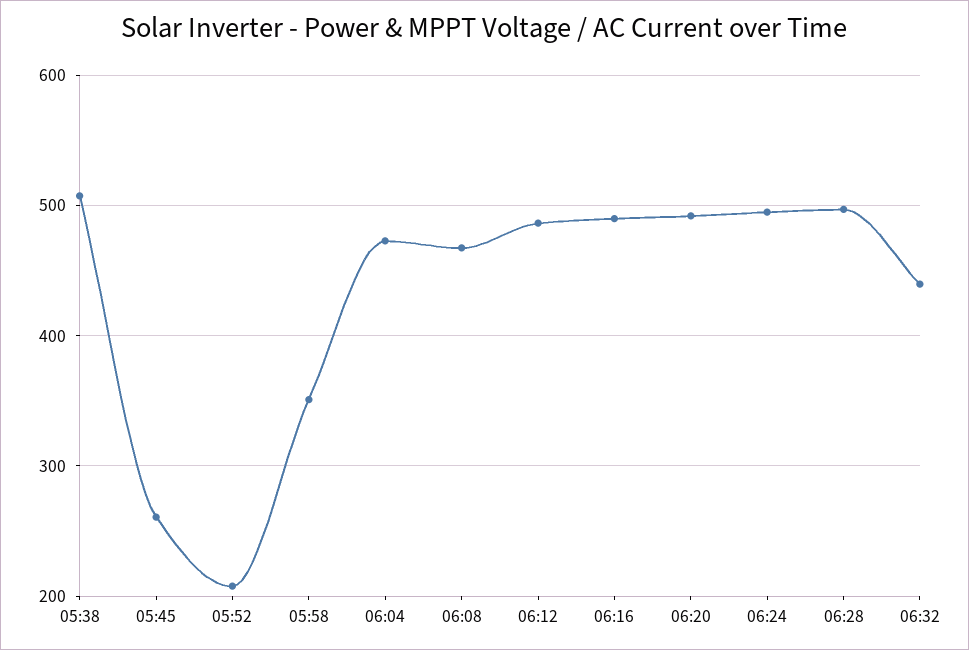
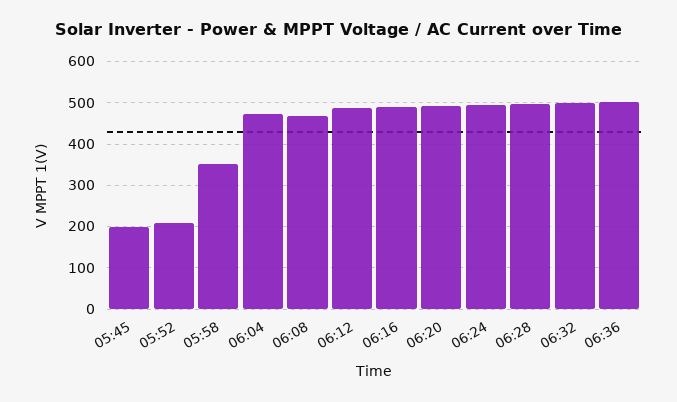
05:38: 510 -> none
05:45: 260 -> 200
06:32: 440 -> 500
06:36: none -> 500

